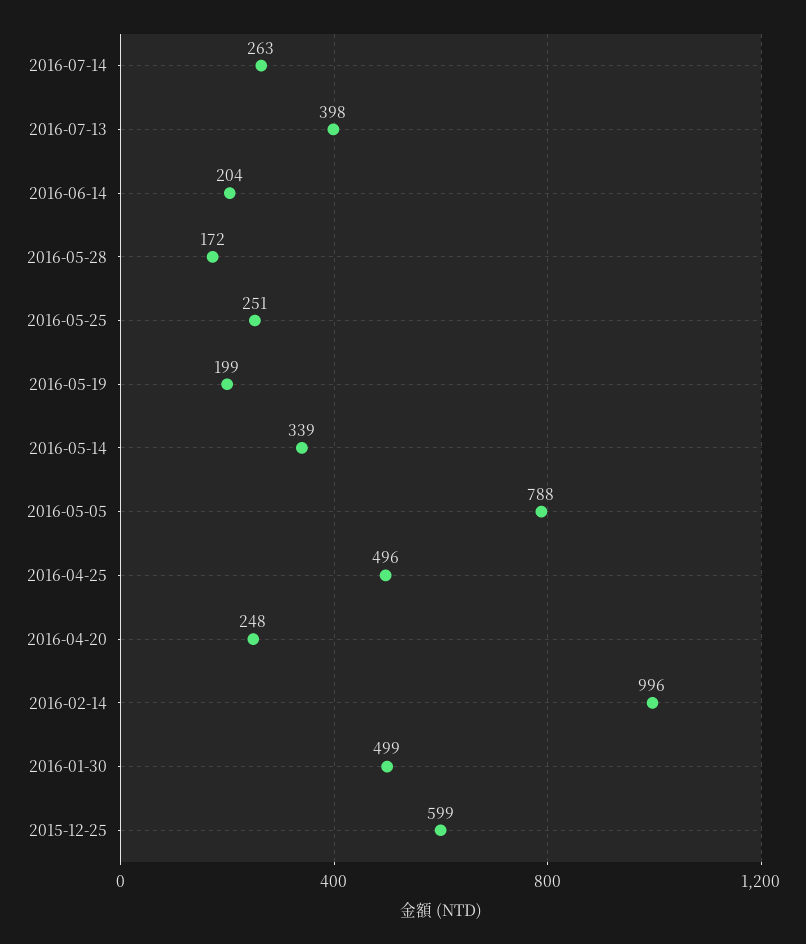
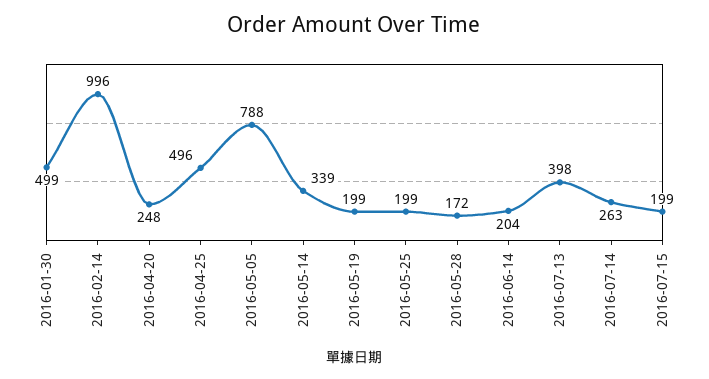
2016-05-25: 251 -> 199
2015-12-25: 599 -> none
2016-07-15: none -> 199

